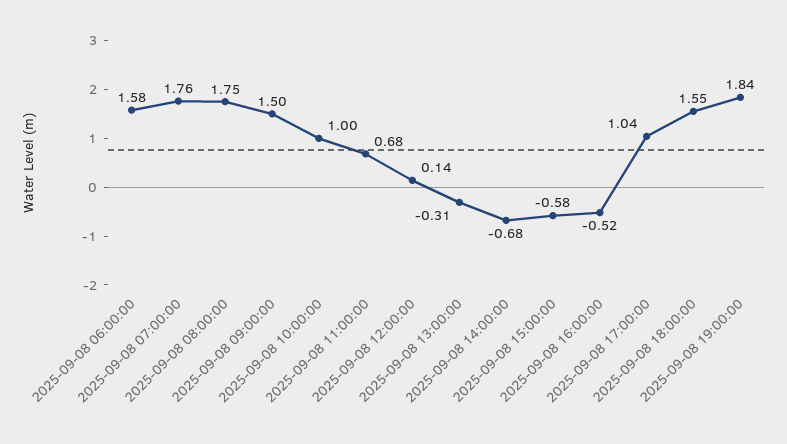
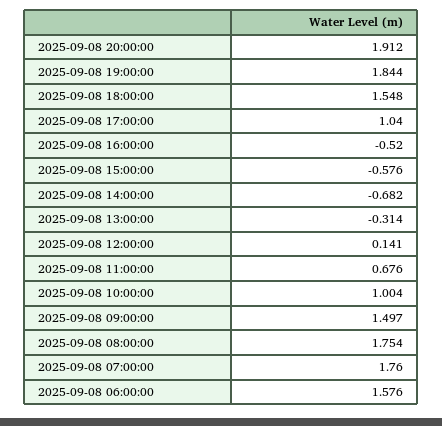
2025-09-08 20:00:00: none -> 1.912

